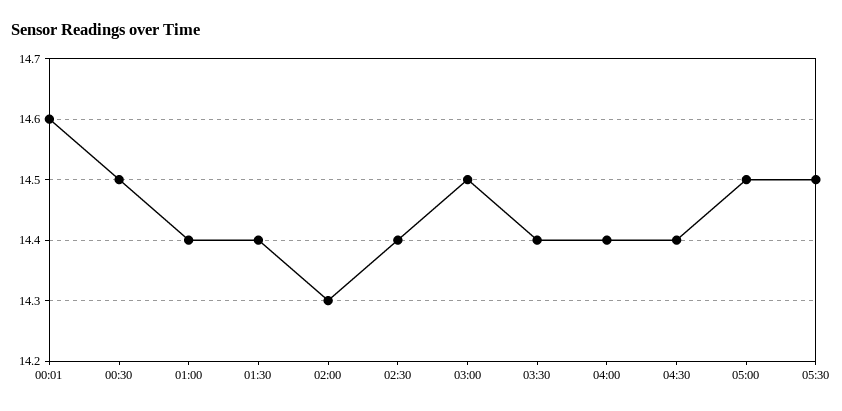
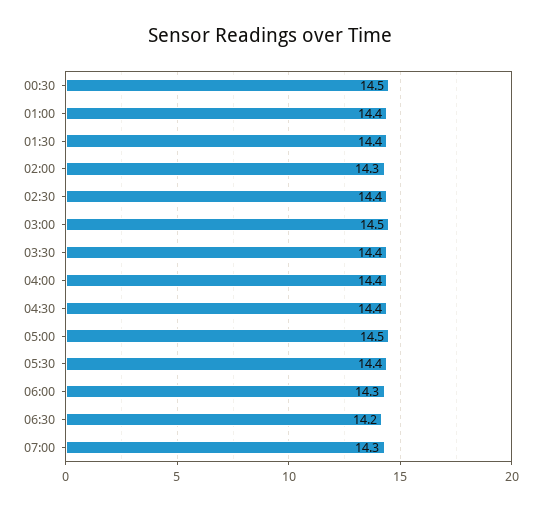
00:01: 14.6 -> none
05:30: 14.5 -> 14.4
06:00: none -> 14.3
06:30: none -> 14.2
07:00: none -> 14.3

